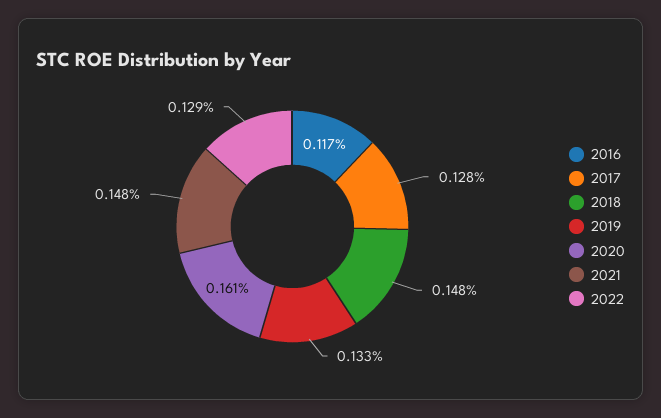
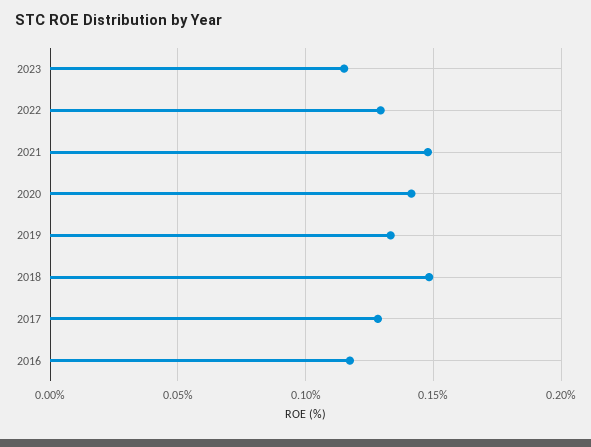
2020: 0.161 -> 0.14
2023: none -> 0.115

